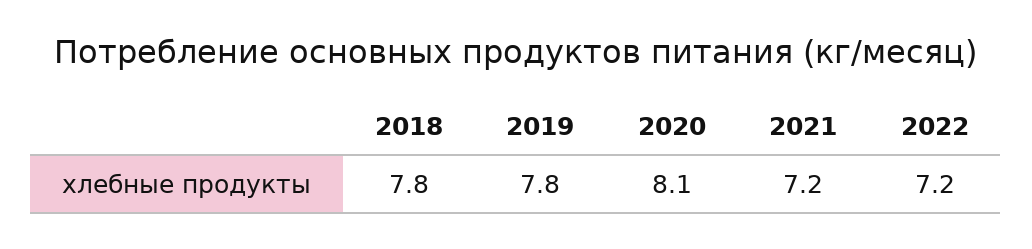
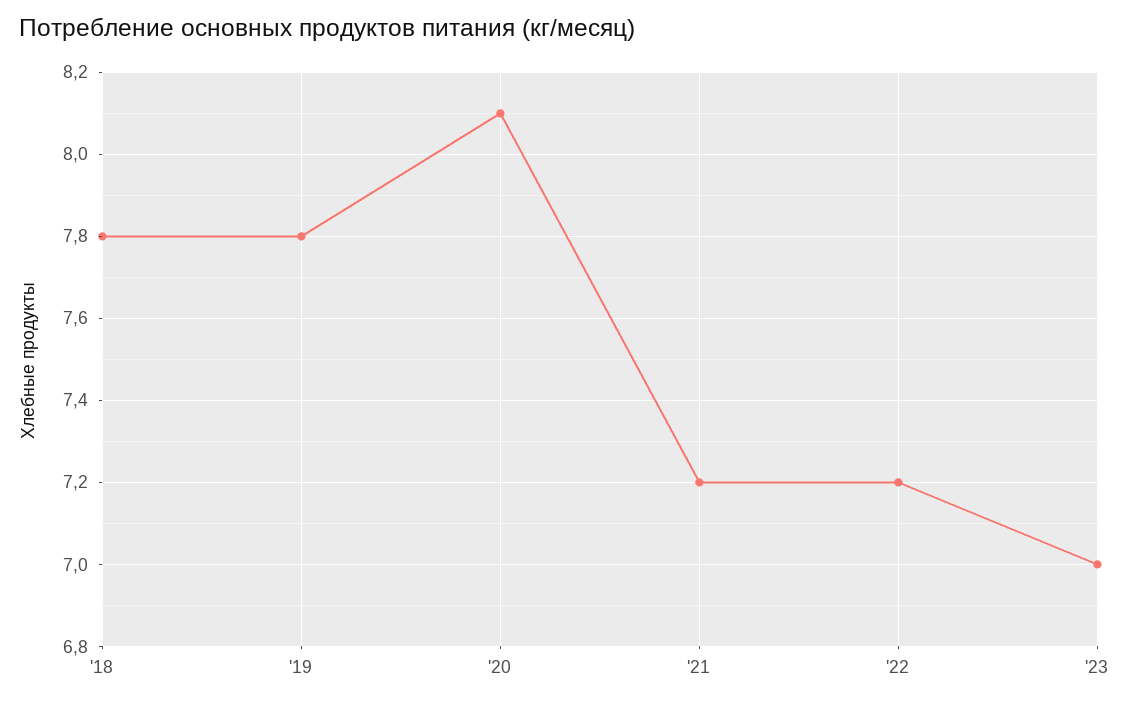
'23: none -> 7

